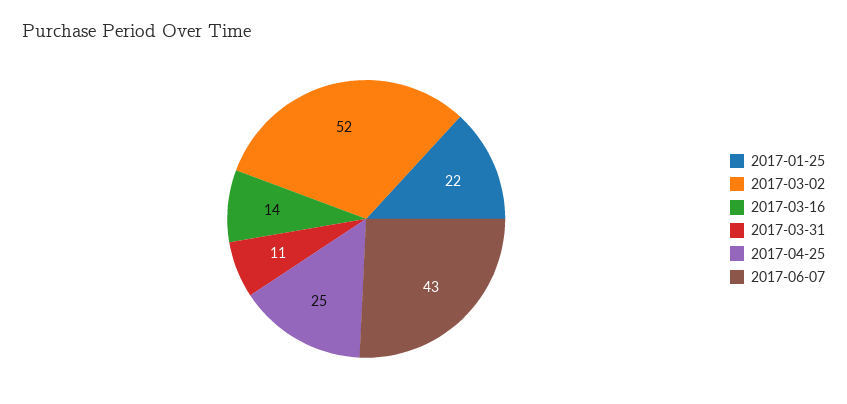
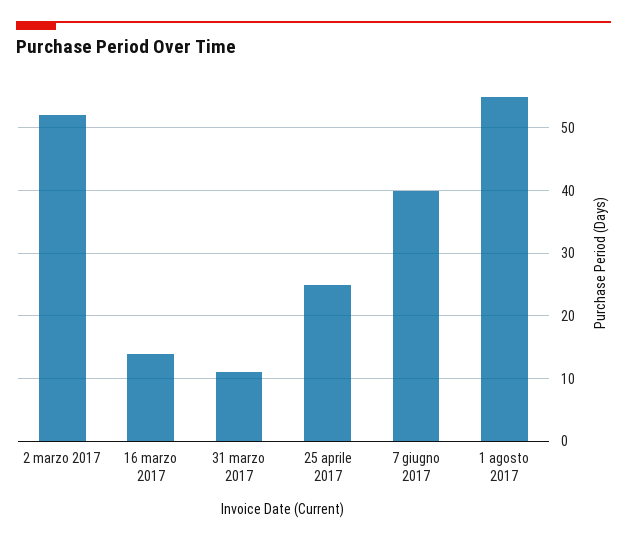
2017-01-25: 22 -> none
2017-06-07: 43 -> 40
1 agosto 2017: none -> 55

